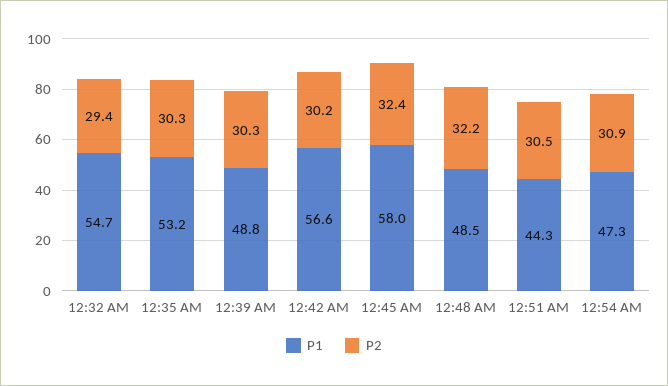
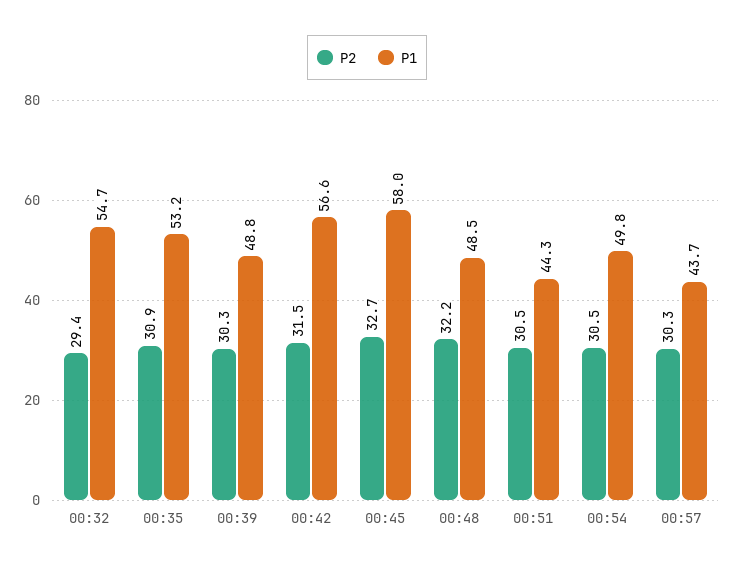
P2, 12:35 AM: 30.3 -> 30.9
P2, 12:42 AM: 30.2 -> 31.5
P2, 12:45 AM: 32.4 -> 32.7
P1, 12:54 AM: 47.3 -> 49.8
P2, 12:54 AM: 30.9 -> 30.5
P2, 00:57: none -> 30.3
P1, 00:57: none -> 43.7

